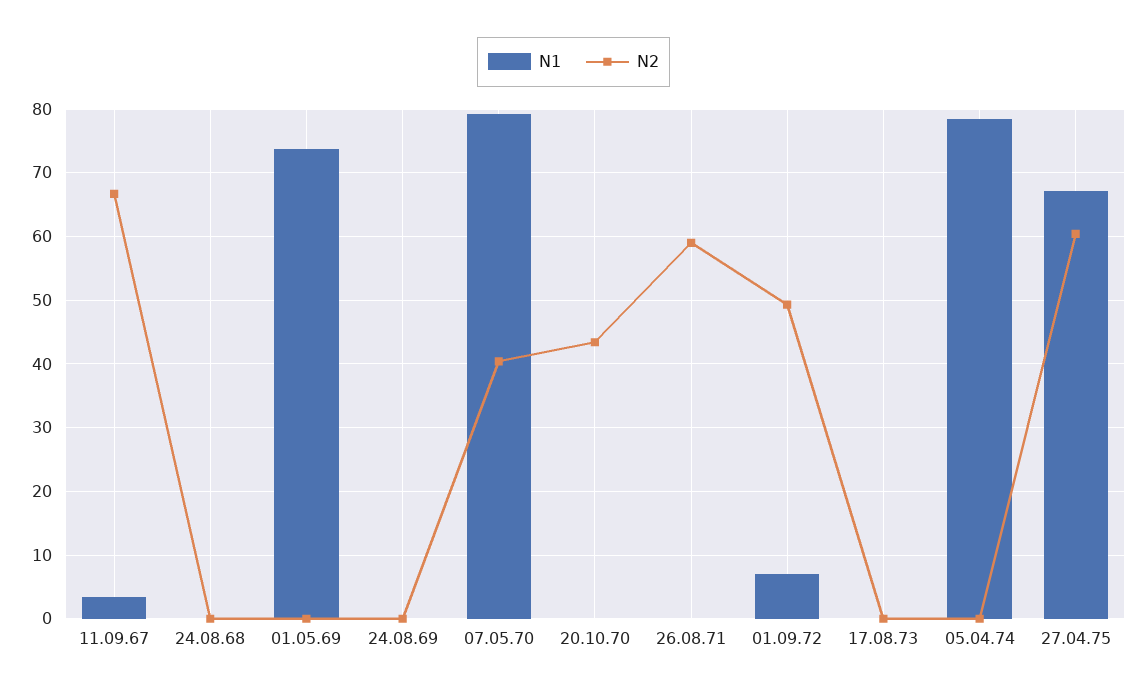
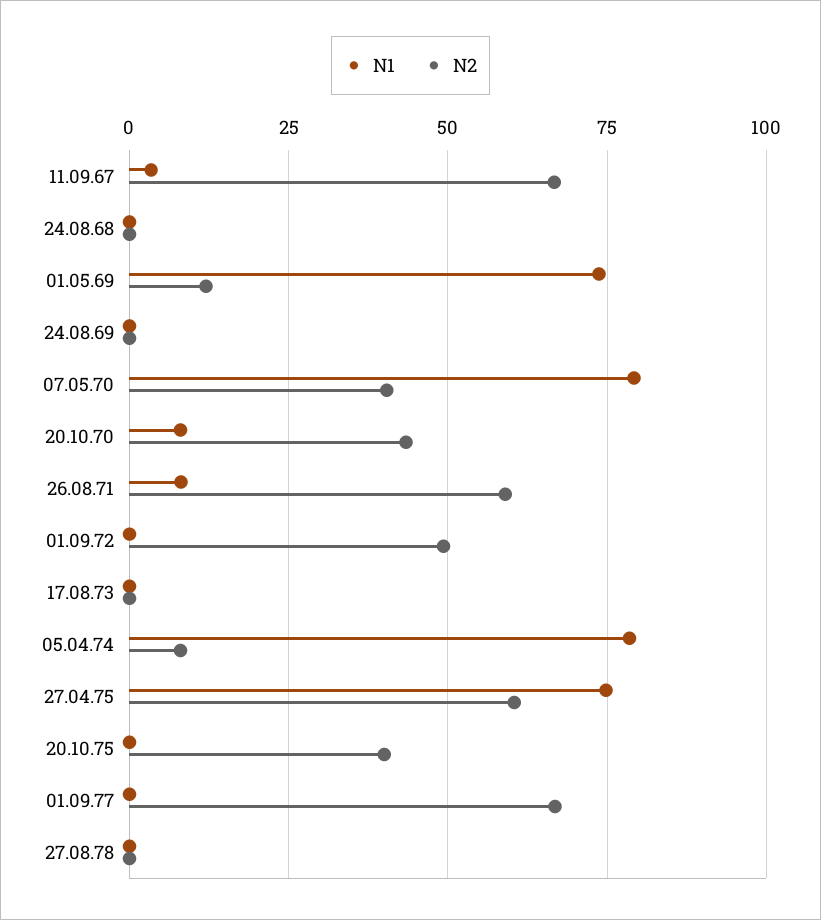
N2, 01.05.69: 0 -> 12.5
N1, 20.10.70: 0 -> 7.5
N1, 26.08.71: 0 -> 7.5
N1, 01.09.72: 7 -> 0
N2, 05.04.74: 0 -> 7.5
N1, 27.04.75: 67 -> 75
N1, 20.10.75: none -> 0
N2, 20.10.75: none -> 40
N1, 01.09.77: none -> 0
N2, 01.09.77: none -> 67.5
N1, 27.08.78: none -> 0
N2, 27.08.78: none -> 0

